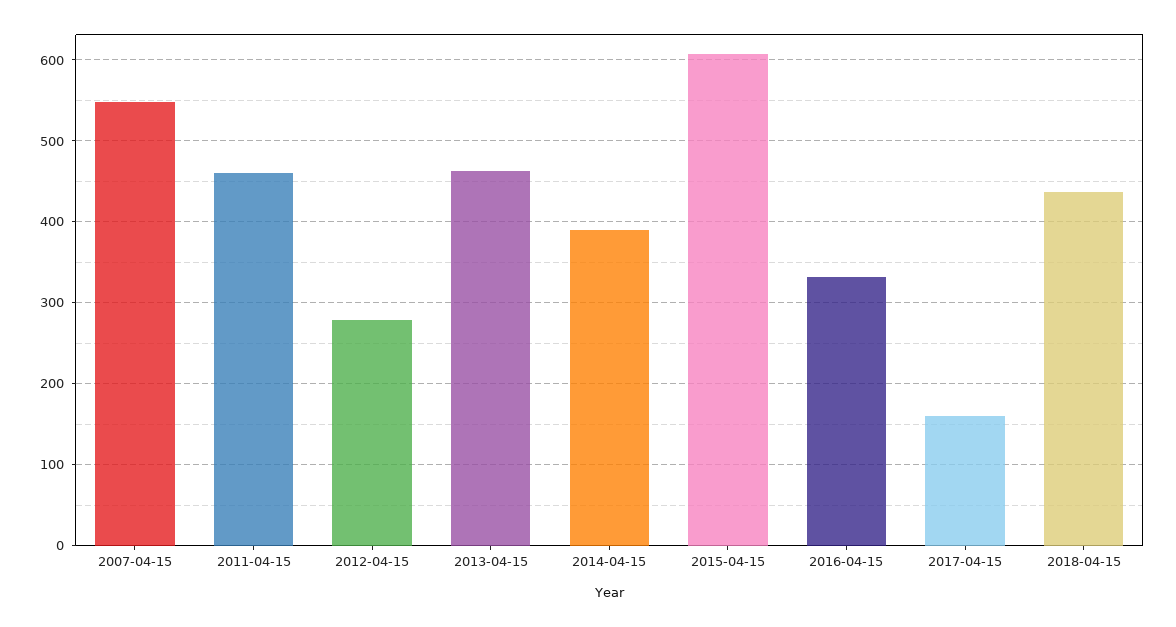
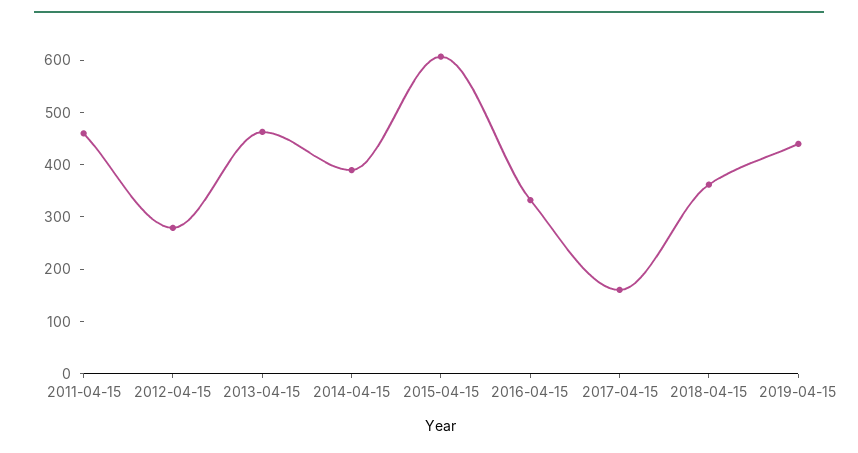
2007-04-15: 550 -> none
2018-04-15: 440 -> 360
2019-04-15: none -> 440

